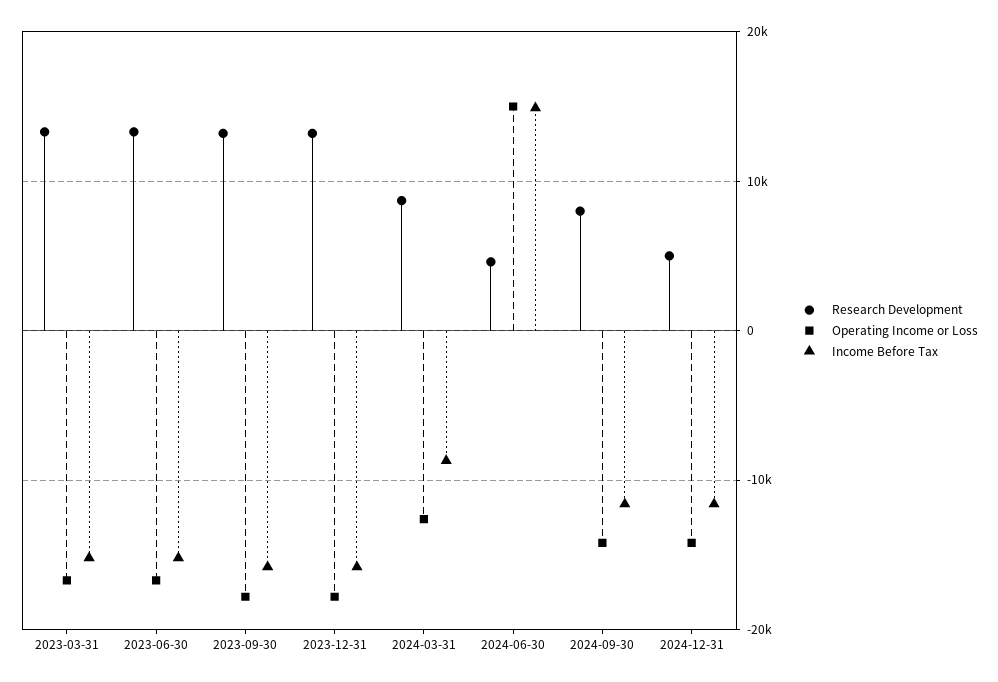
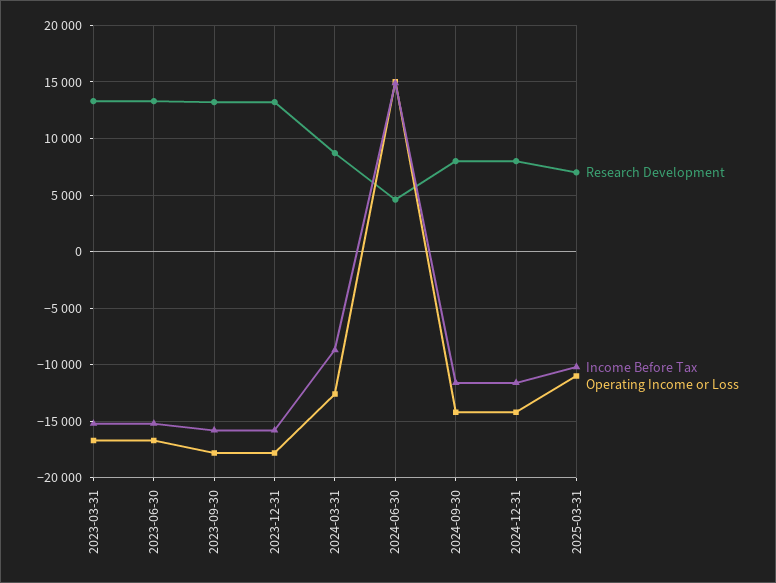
Research Development, 2024-12-31: 5000 -> 8000
Research Development, 2025-03-31: none -> 7000
Income Before Tax, 2025-03-31: none -> -10000
Operating Income or Loss, 2025-03-31: none -> -11000

